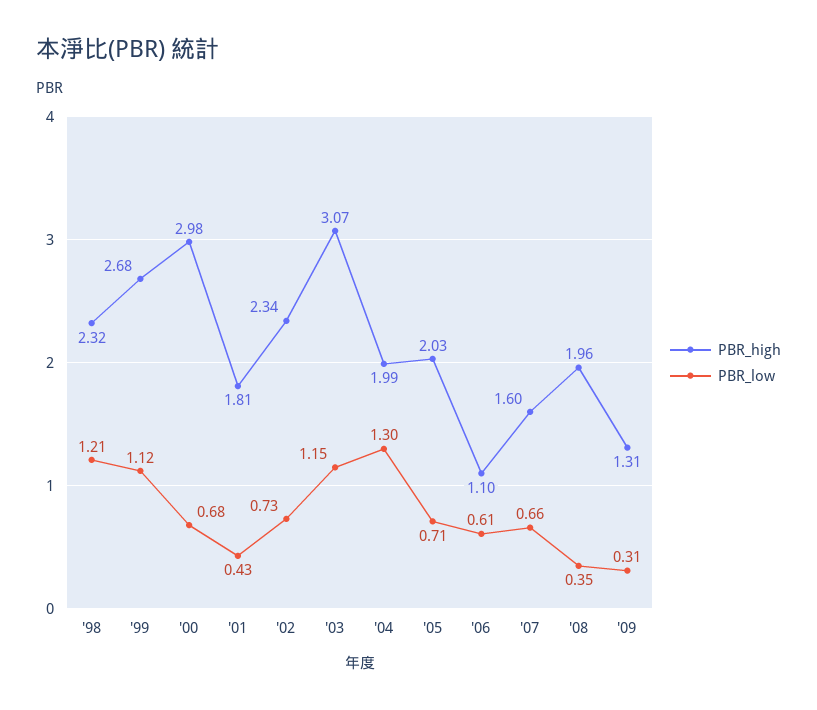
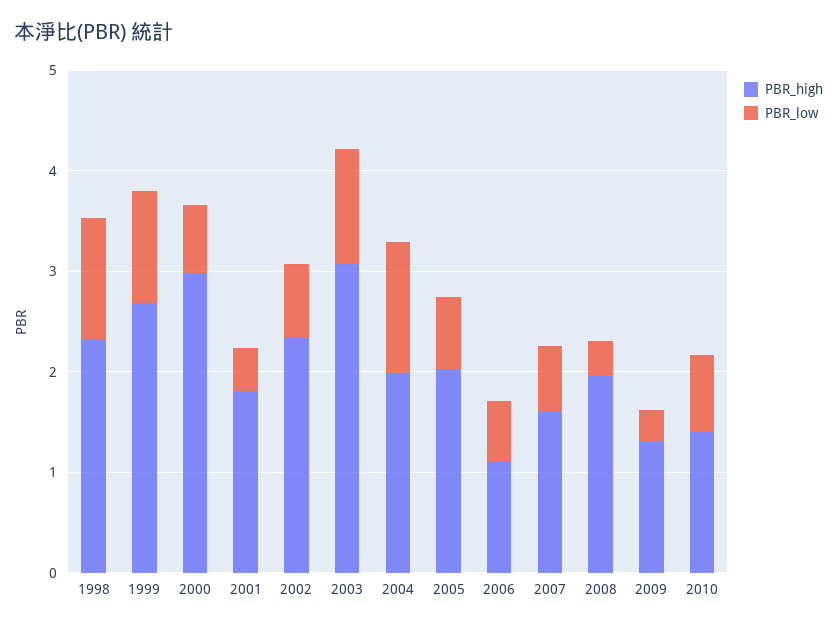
PBR_high, 2010: none -> 1.4
PBR_low, 2010: none -> 0.8

